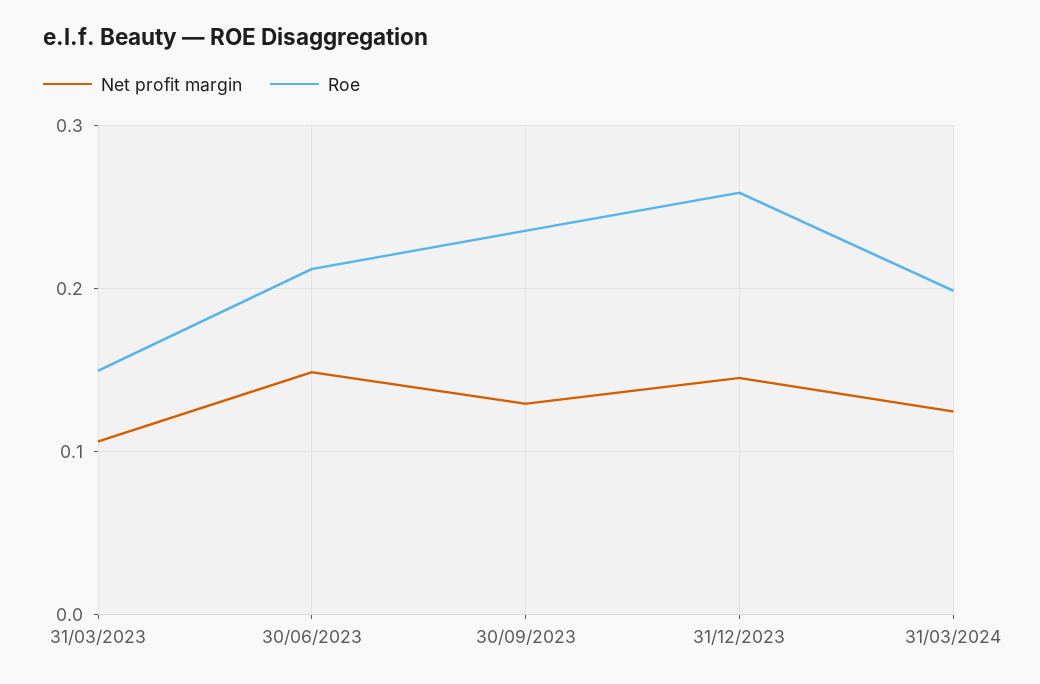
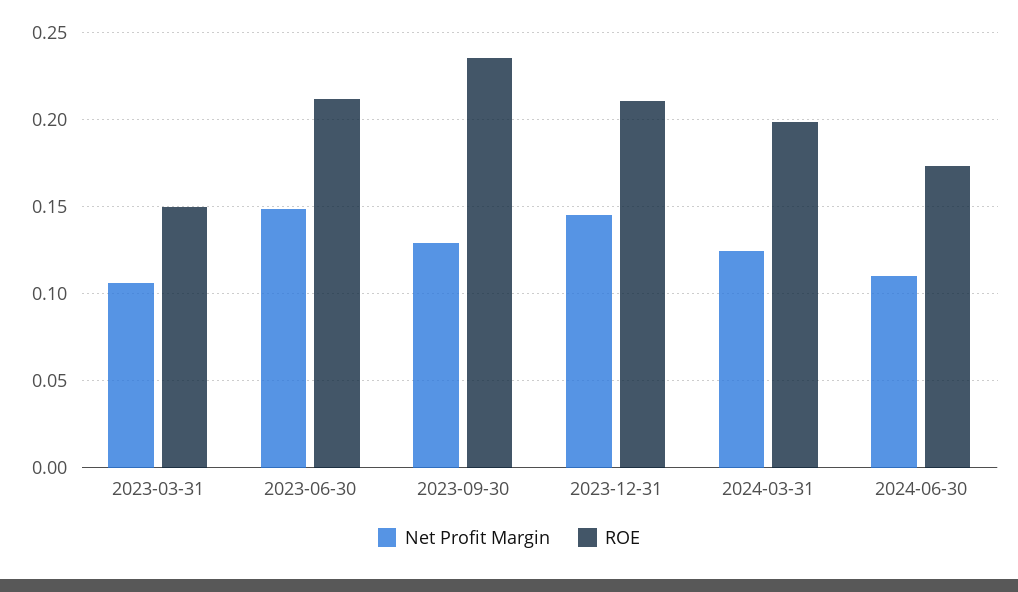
Roe, 31/12/2023: 0.26 -> 0.21
Net profit margin, 2024-06-30: none -> 0.11
Roe, 2024-06-30: none -> 0.175

